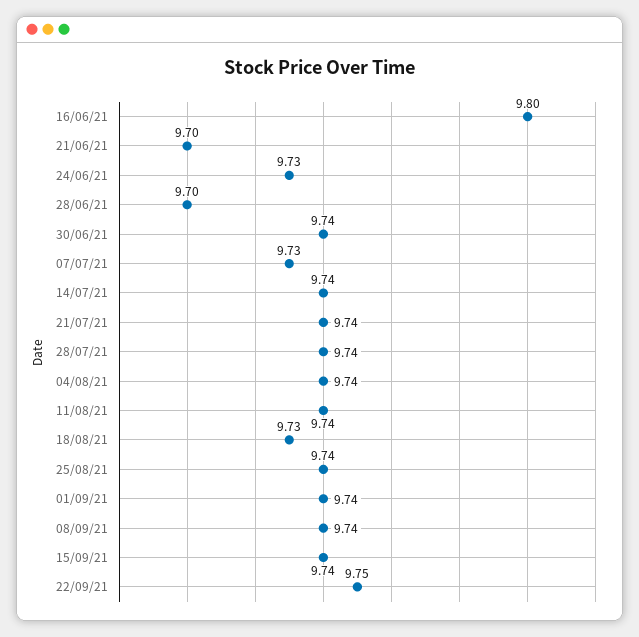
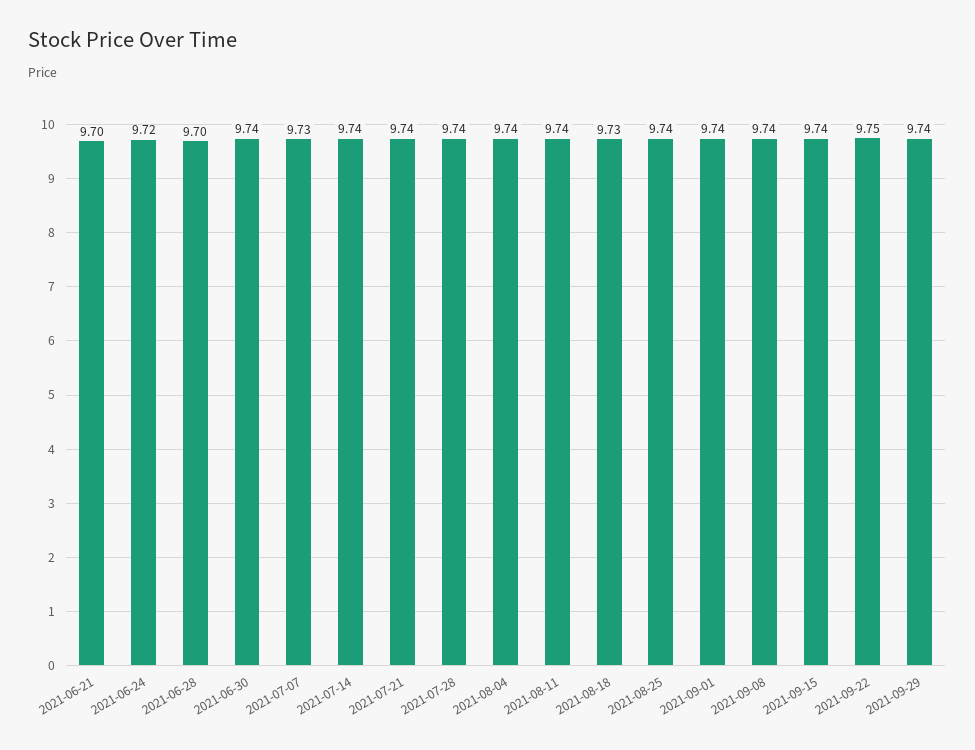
16/06/21: 9.8 -> none
24/06/21: 9.73 -> 9.72
2021-09-29: none -> 9.74

